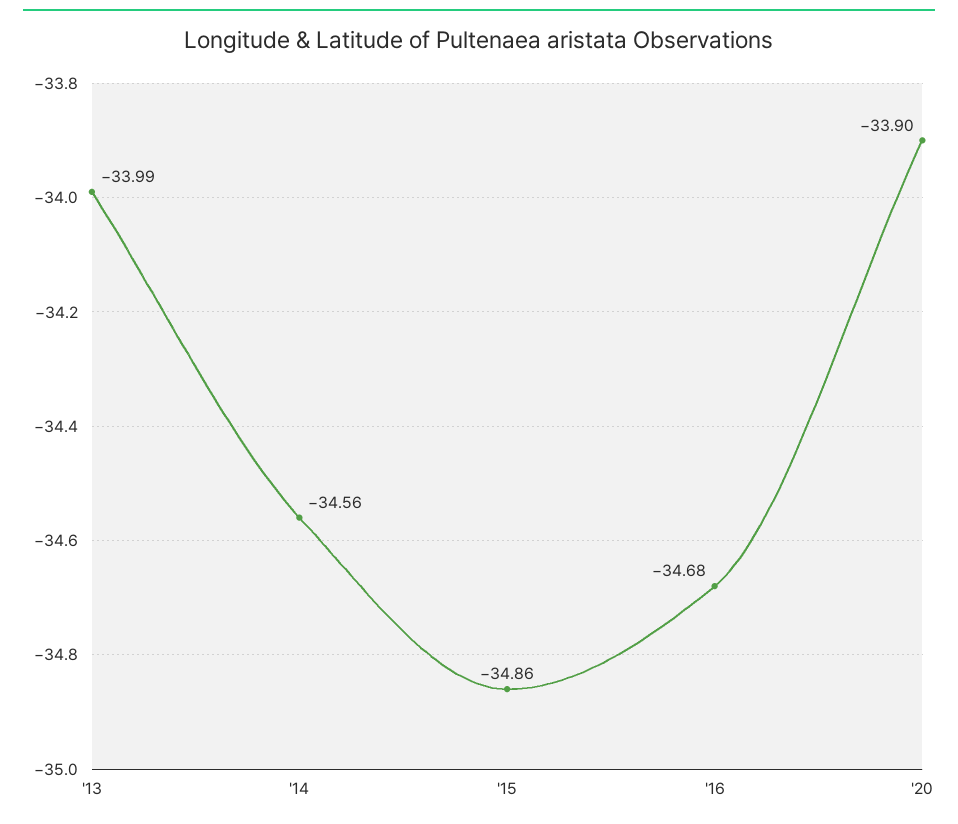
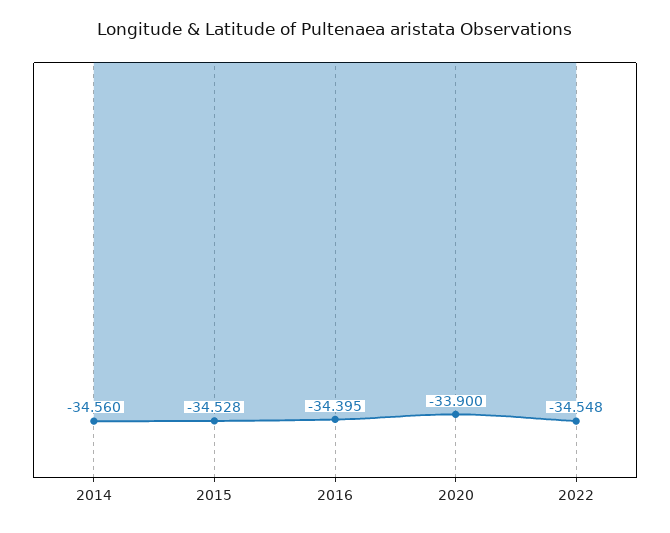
'13: -33.99 -> none
'15: -34.86 -> -34.528
'16: -34.68 -> -34.395
2022: none -> -34.548

